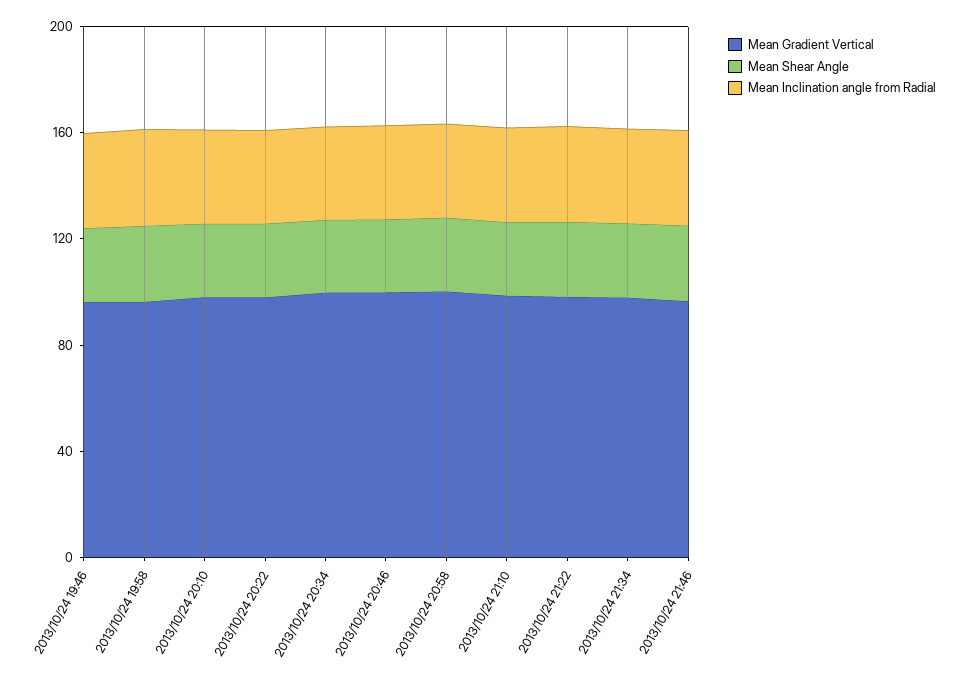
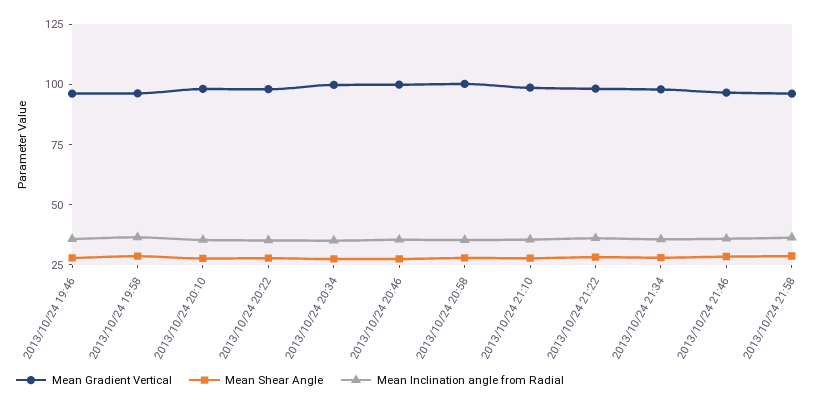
Mean Gradient Vertical, 2013/10/24 21:58: none -> 95
Mean Shear Angle, 2013/10/24 21:58: none -> 30
Mean Inclination angle from Radial, 2013/10/24 21:58: none -> 35

